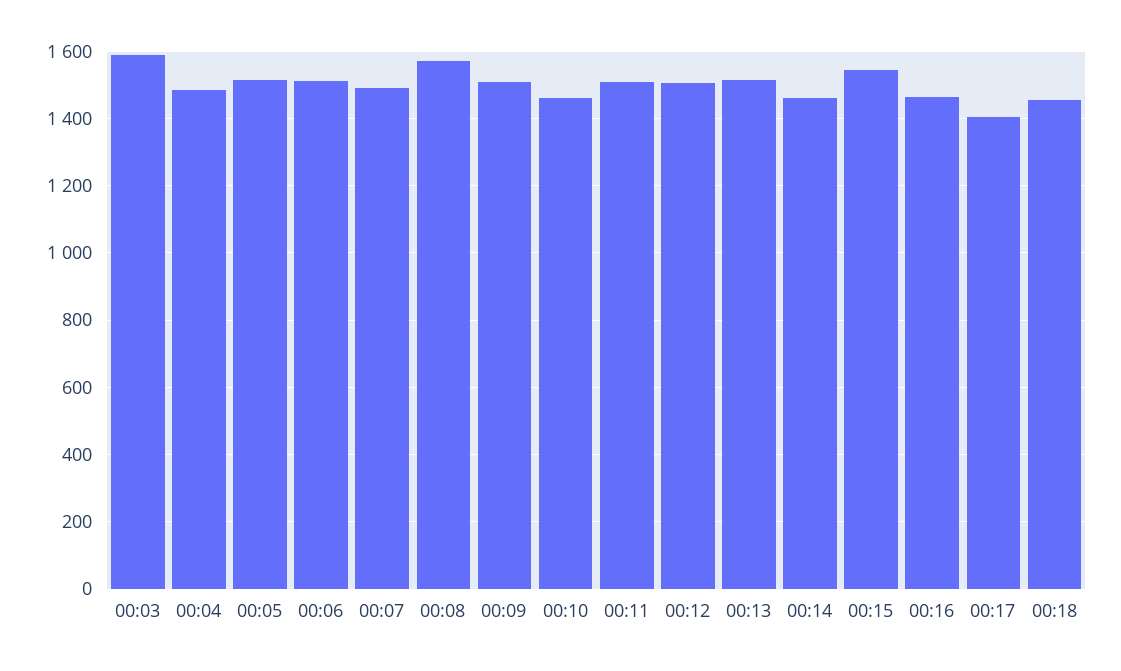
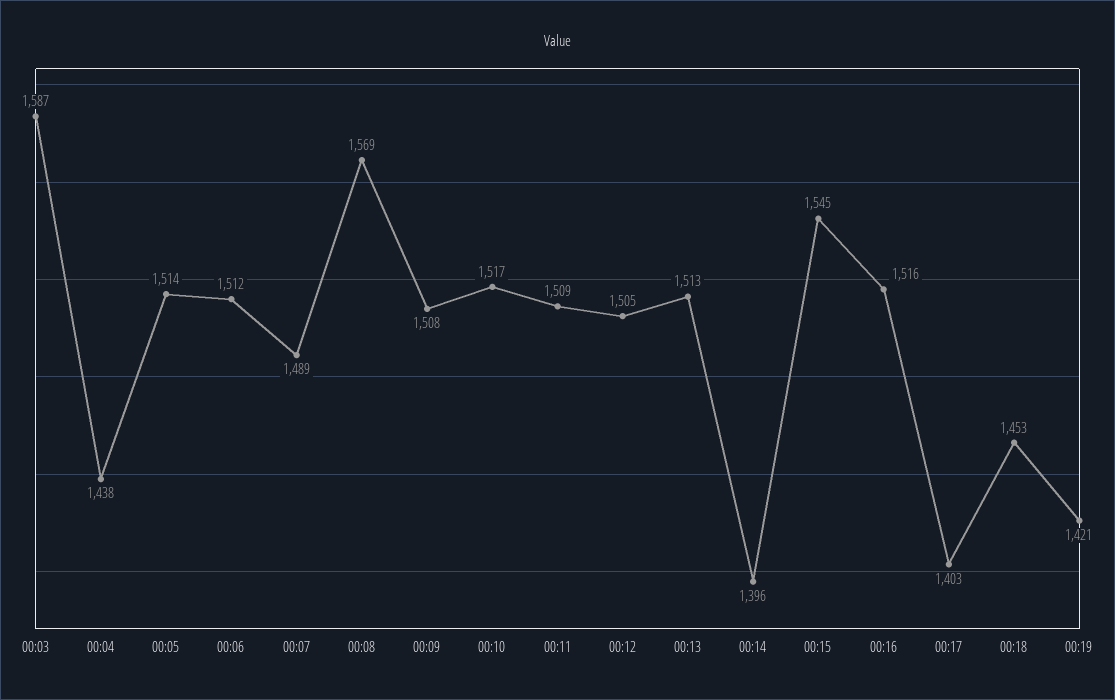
00:04: 1480 -> 1438
00:10: 1460 -> 1517
00:14: 1460 -> 1396
00:16: 1460 -> 1516
00:19: none -> 1421

